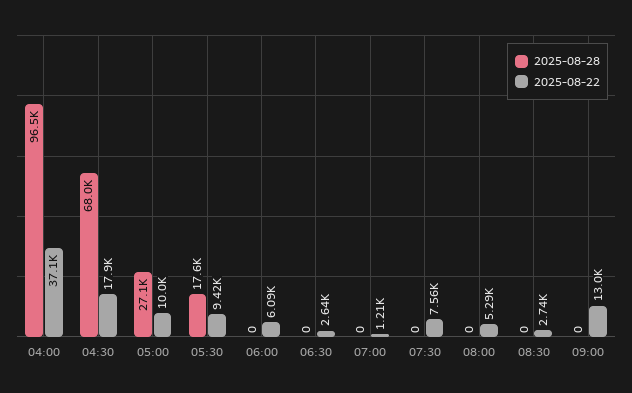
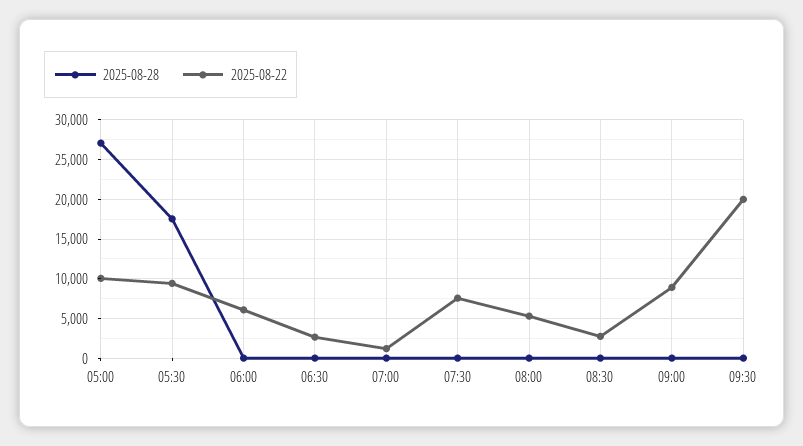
2025-08-28, 04:00: 96500 -> none
2025-08-22, 04:00: 37100 -> none
2025-08-28, 04:30: 68000 -> none
2025-08-22, 04:30: 17900 -> none
2025-08-22, 09:00: 13000 -> 9000
2025-08-28, 09:30: none -> 0
2025-08-22, 09:30: none -> 20000

